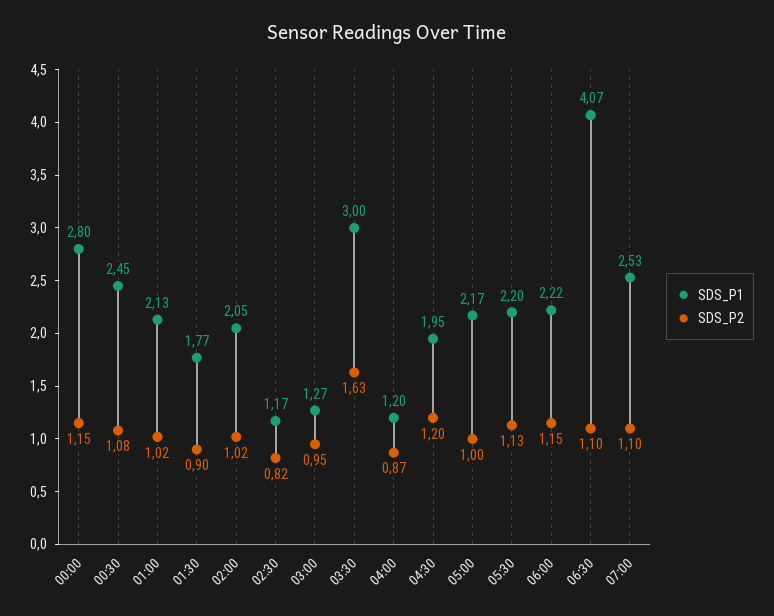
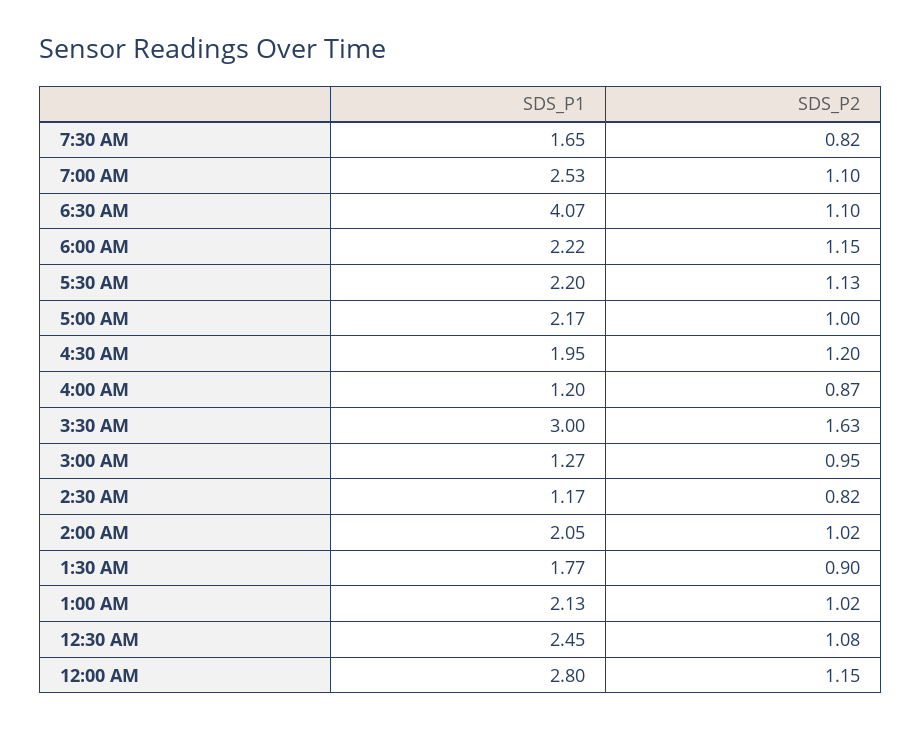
SDS_P1, 7:30 AM: none -> 1.65
SDS_P2, 7:30 AM: none -> 0.82

